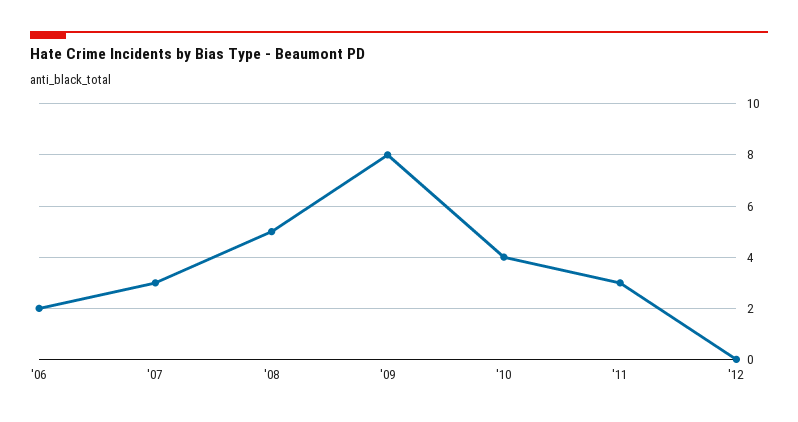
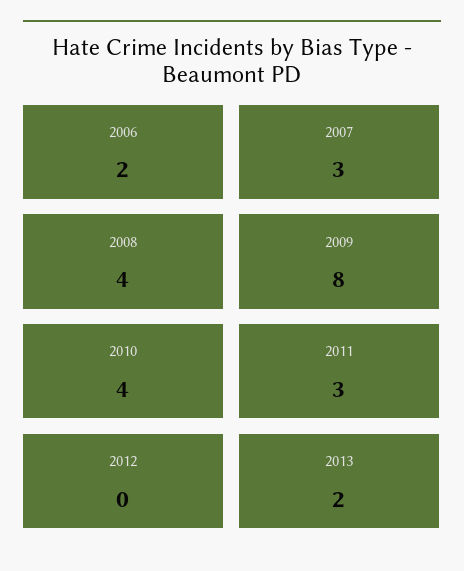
'08: 5 -> 4
2013: none -> 2

